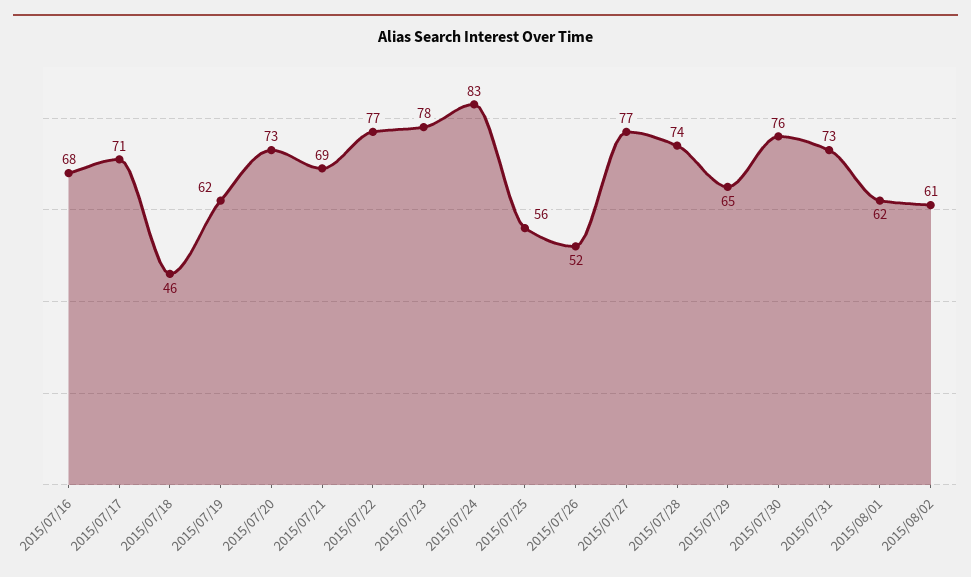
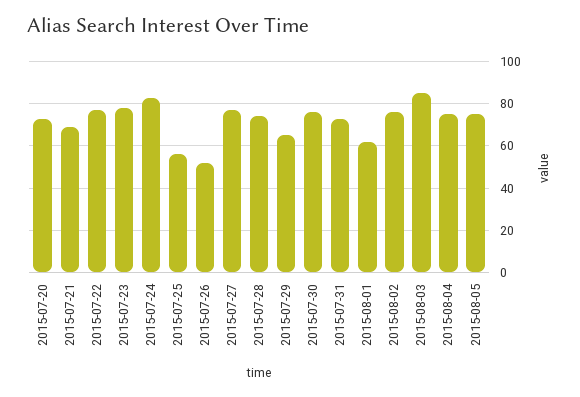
2015/07/16: 68 -> none
2015/07/17: 71 -> none
2015/07/18: 46 -> none
2015/07/19: 62 -> none
2015/08/02: 61 -> 75
2015-08-03: none -> 85
2015-08-04: none -> 75
2015-08-05: none -> 75

